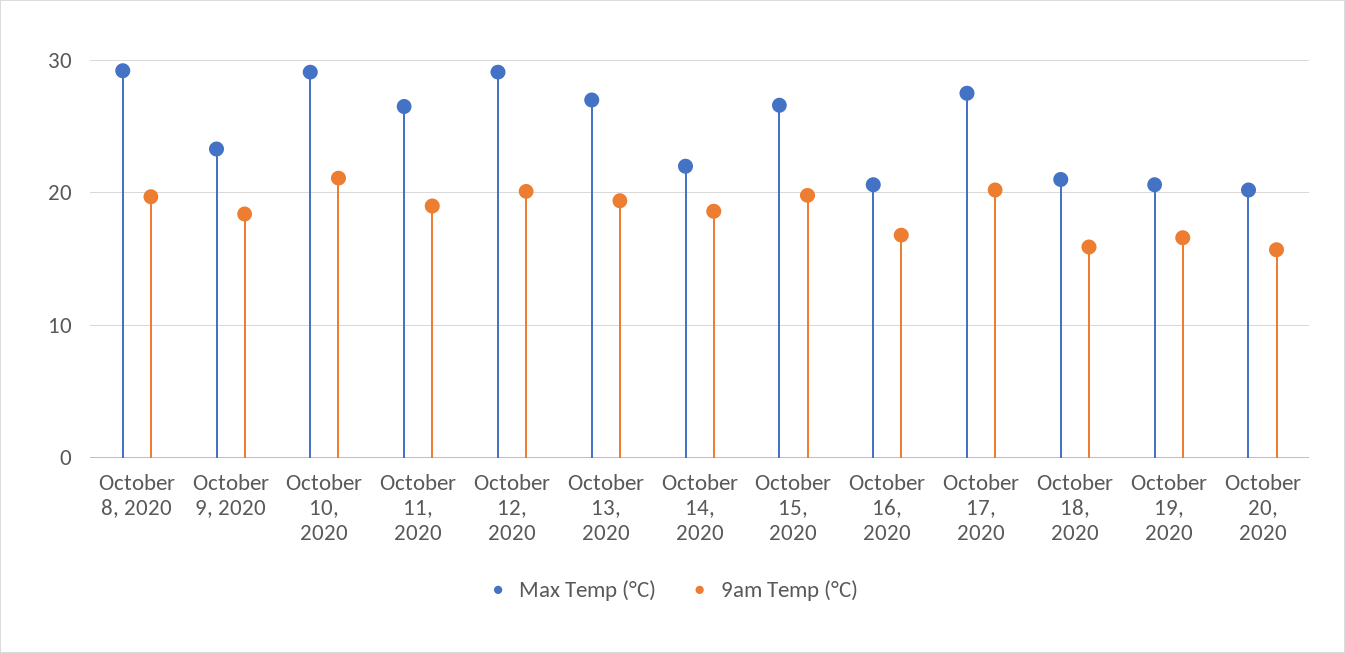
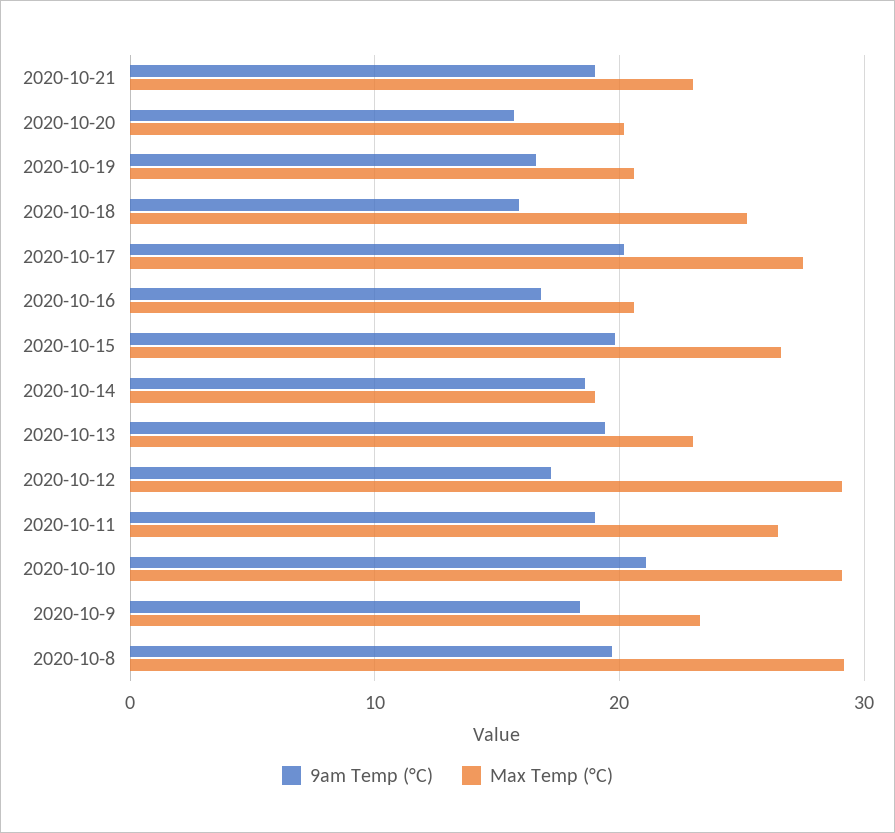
9am Temp (°C), October 12, 2020: 20 -> 17
Max Temp (°C), October 13, 2020: 27 -> 23
Max Temp (°C), October 14, 2020: 22 -> 19
Max Temp (°C), October 18, 2020: 21 -> 25
9am Temp (°C), 2020-10-21: none -> 19
Max Temp (°C), 2020-10-21: none -> 23

